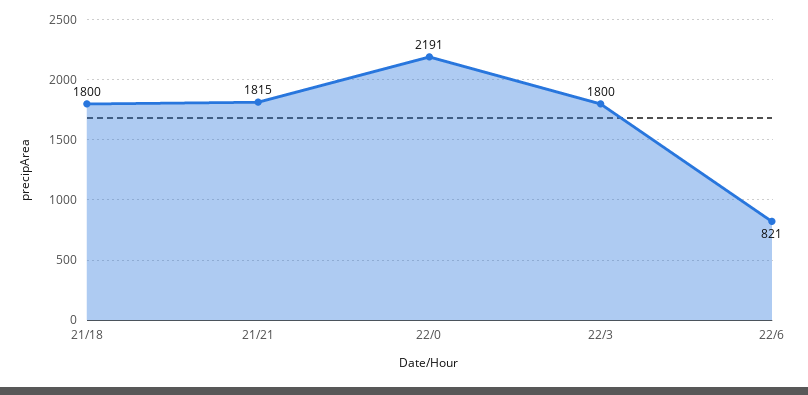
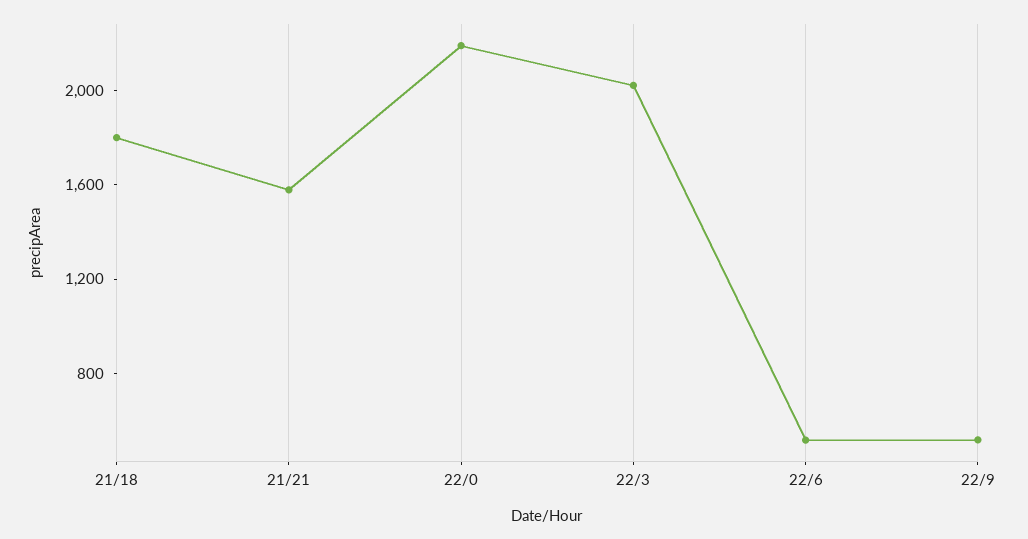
21/21: 1815 -> 1600
22/3: 1800 -> 2000
22/6: 821 -> 500
22/9: none -> 500

